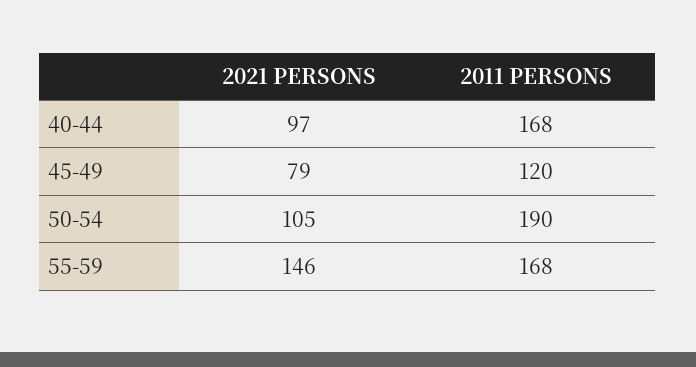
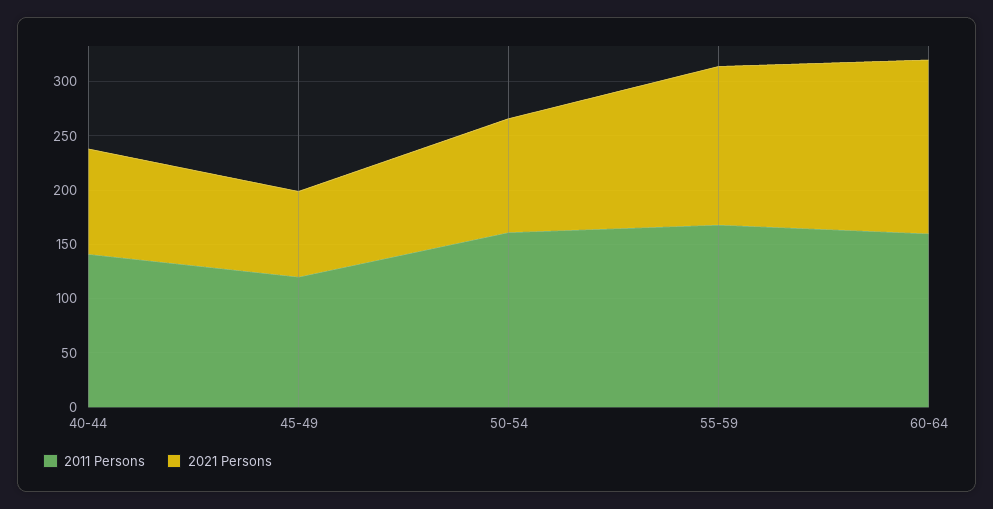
2011 PERSONS, 40-44: 168 -> 140
2011 PERSONS, 50-54: 190 -> 160
2011 PERSONS, 60-64: none -> 160
2021 PERSONS, 60-64: none -> 160

